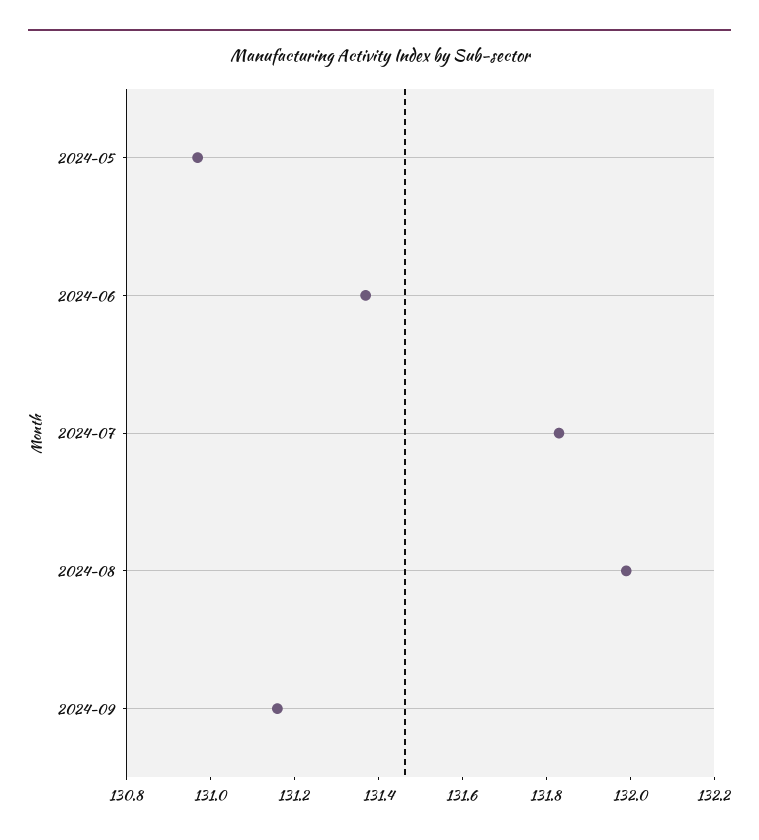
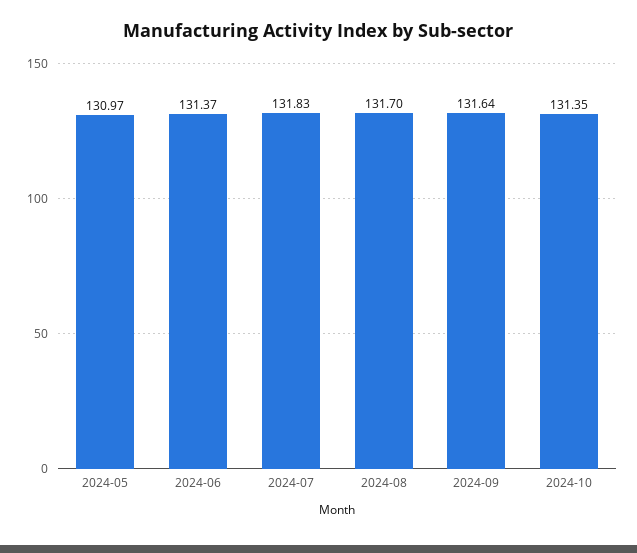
2024-08: 132 -> 131.7
2024-09: 131.15 -> 131.64
2024-10: none -> 131.35

